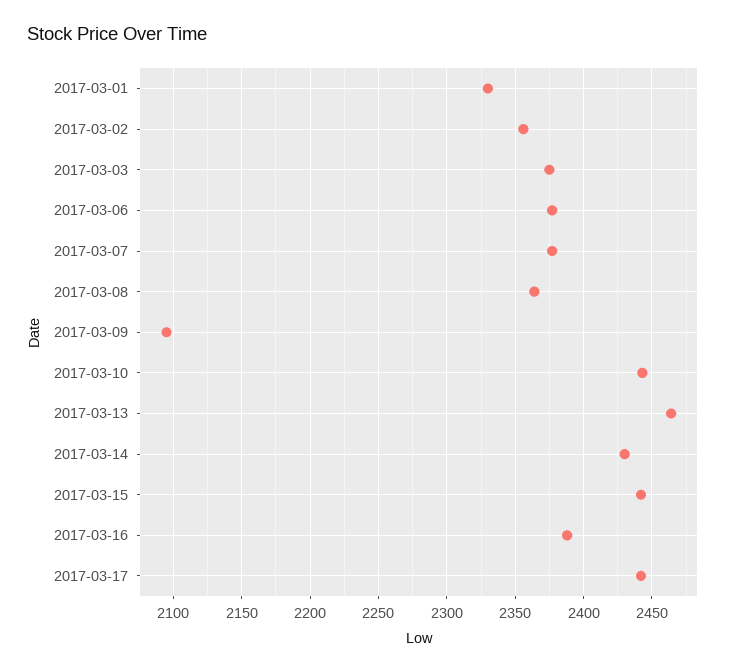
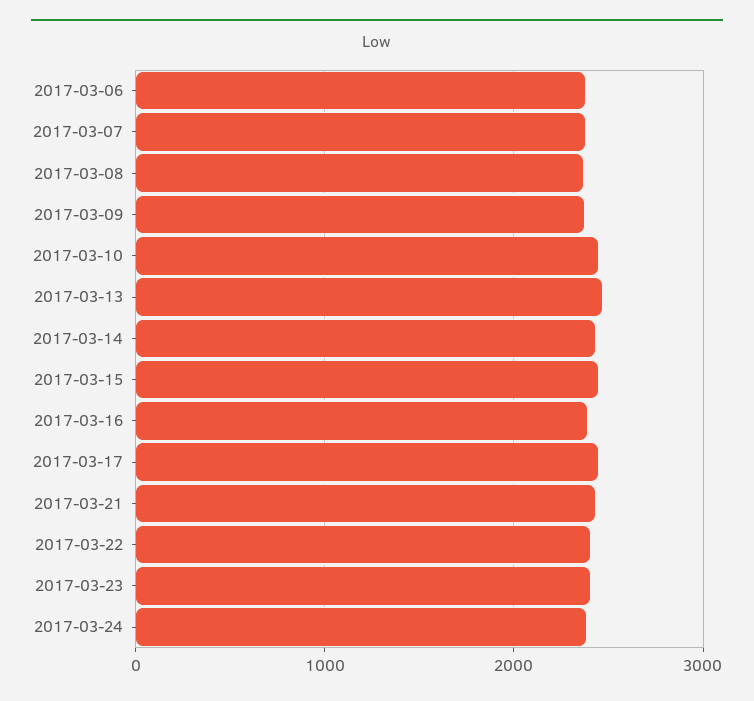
2017-03-01: 2330 -> none
2017-03-02: 2355 -> none
2017-03-03: 2375 -> none
2017-03-09: 2095 -> 2400
2017-03-21: none -> 2400
2017-03-22: none -> 2400
2017-03-23: none -> 2400
2017-03-24: none -> 2400

